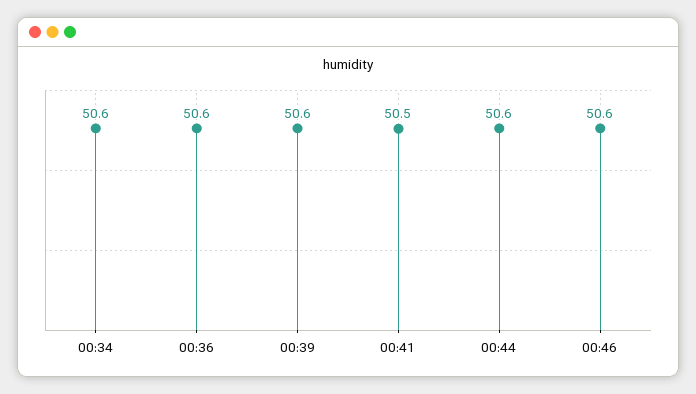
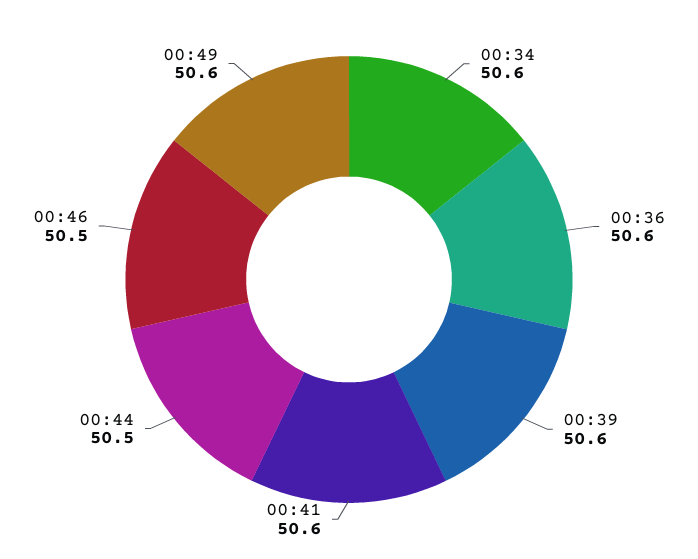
00:41: 50.5 -> 50.6
00:44: 50.6 -> 50.5
00:46: 50.6 -> 50.5
00:49: none -> 50.6

